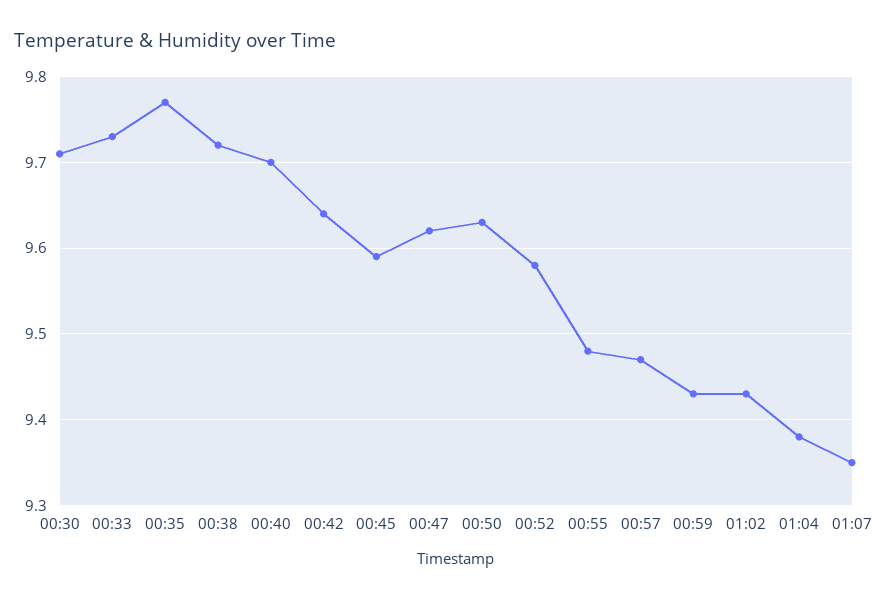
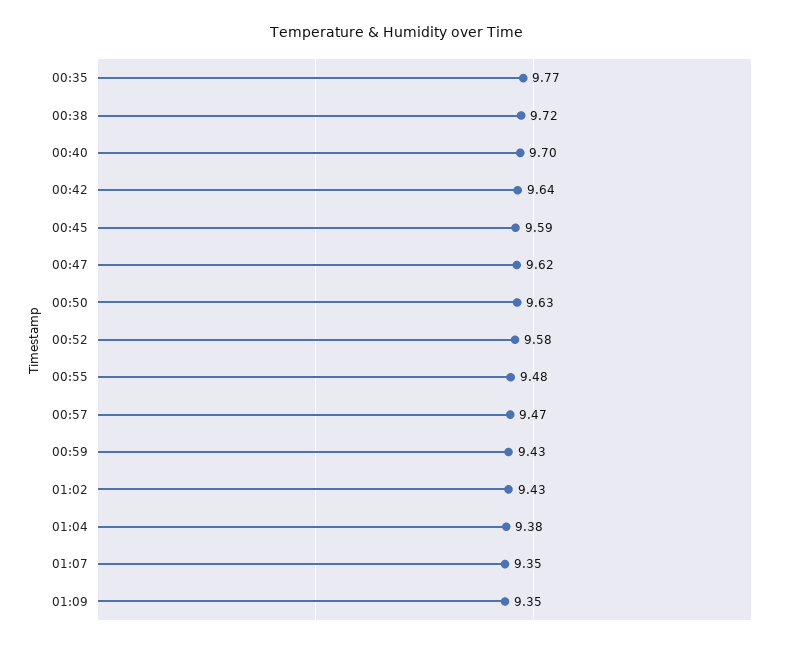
00:30: 9.71 -> none
00:33: 9.73 -> none
01:09: none -> 9.35

